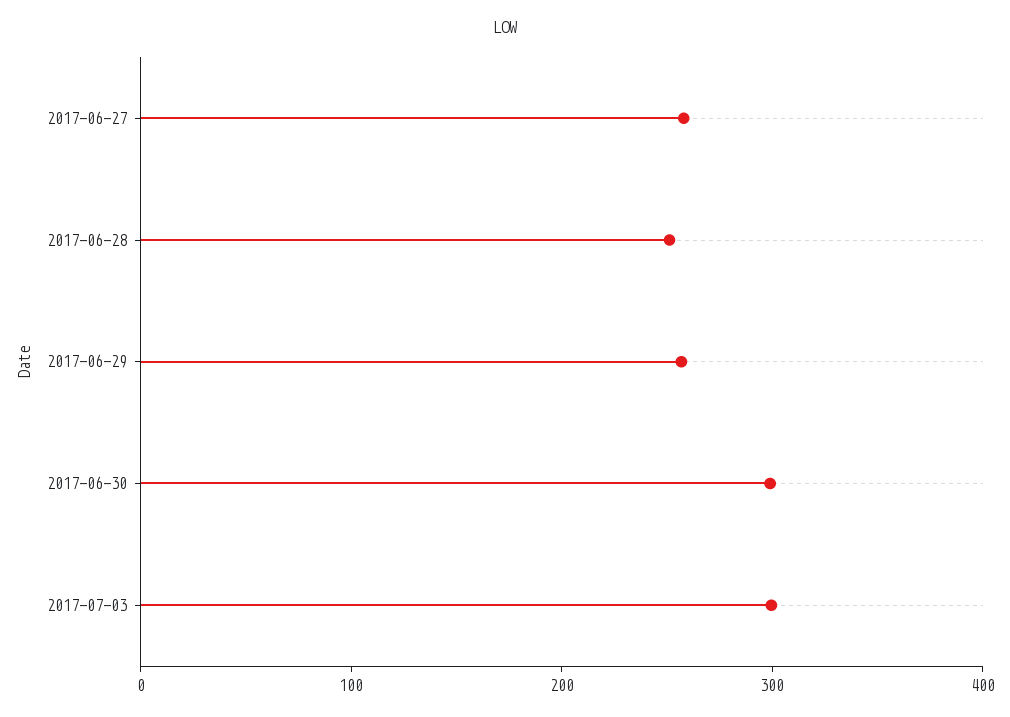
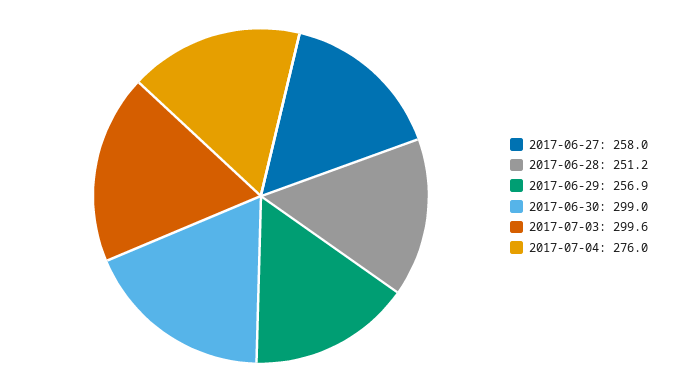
2017-07-04: none -> 276

